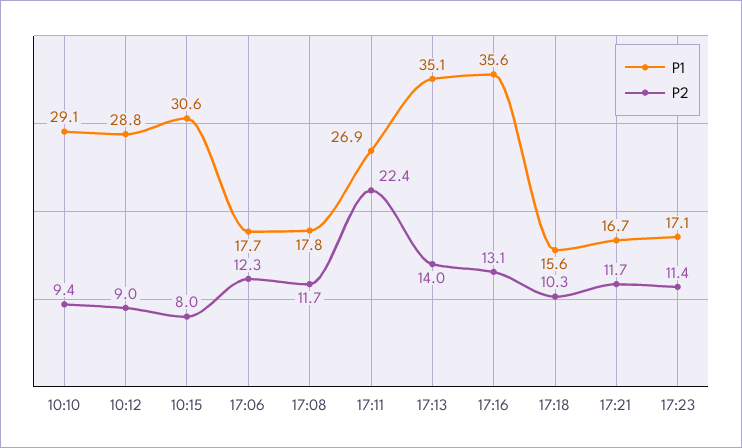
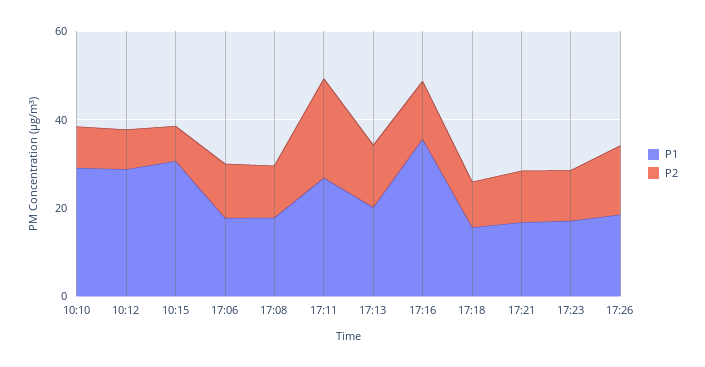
P1, 17:13: 35.1 -> 20
P1, 17:26: none -> 20
P2, 17:26: none -> 15

